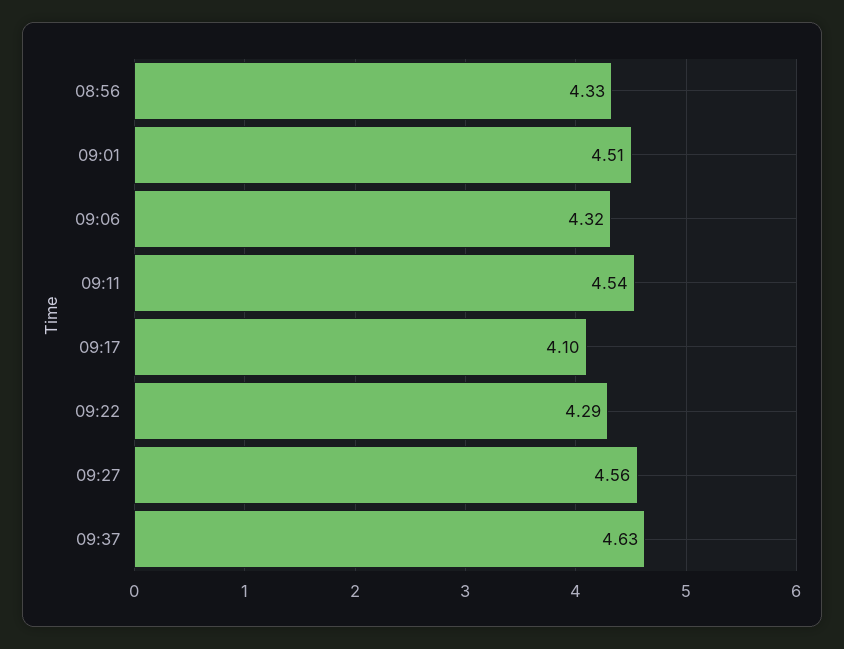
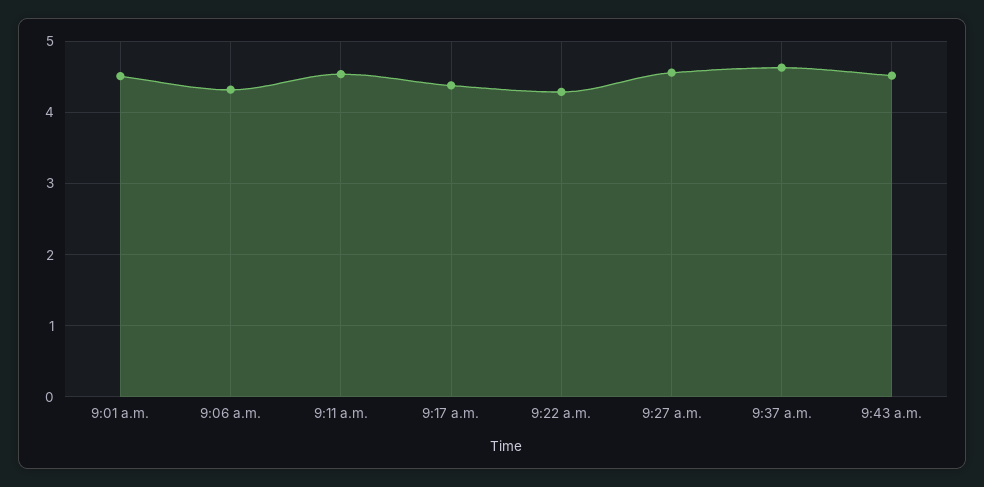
08:56: 4.33 -> none
09:17: 4.1 -> 4.4
9:43 a.m.: none -> 4.5

